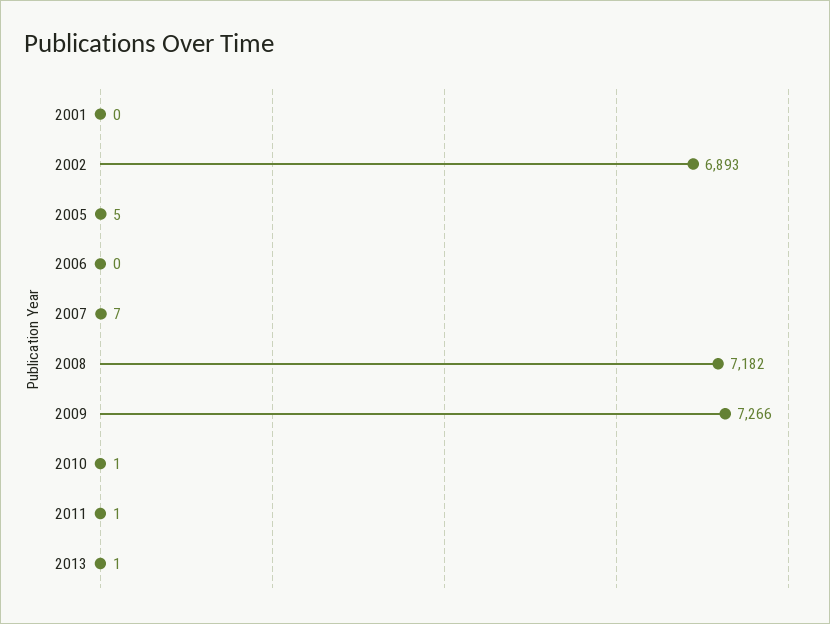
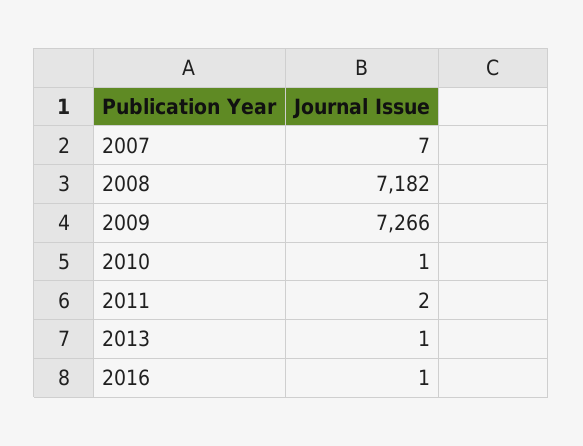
2001: 0 -> none
2002: 6893 -> none
2005: 5 -> none
2006: 0 -> none
2011: 1 -> 2
2016: none -> 1

